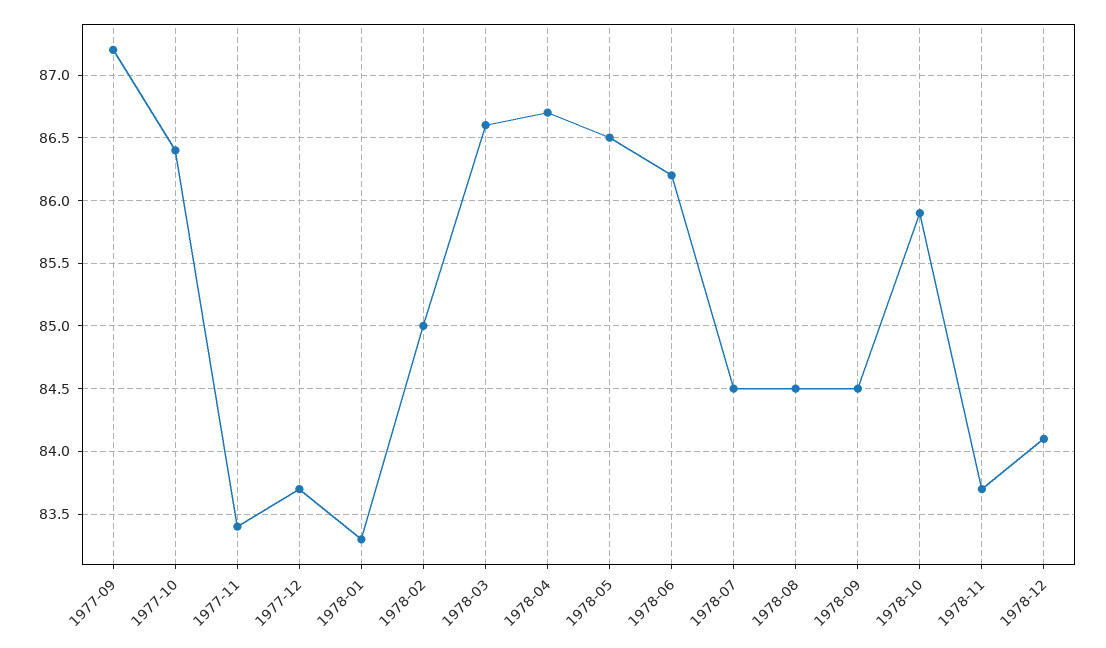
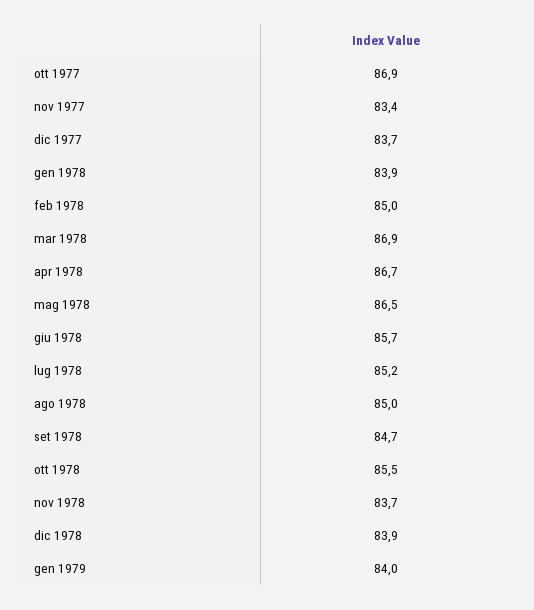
1977-09: 87.2 -> none
1977-10: 86.4 -> 86.9
1978-01: 83.3 -> 83.9
1978-03: 86.6 -> 86.9
1978-06: 86.2 -> 85.7
1978-07: 84.5 -> 85.2
1978-08: 84.5 -> 85
1978-09: 84.5 -> 84.7
1978-10: 85.9 -> 85.5
1978-12: 84.1 -> 83.9
gen 1979: none -> 84

